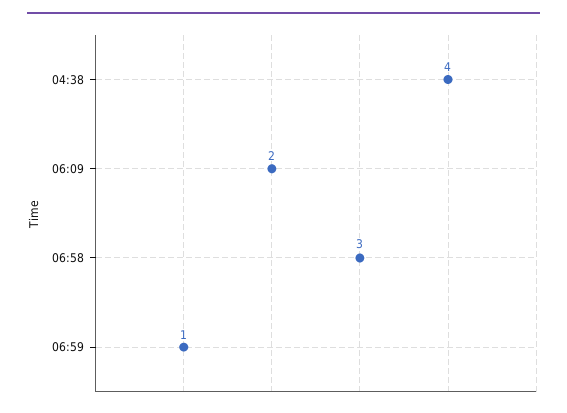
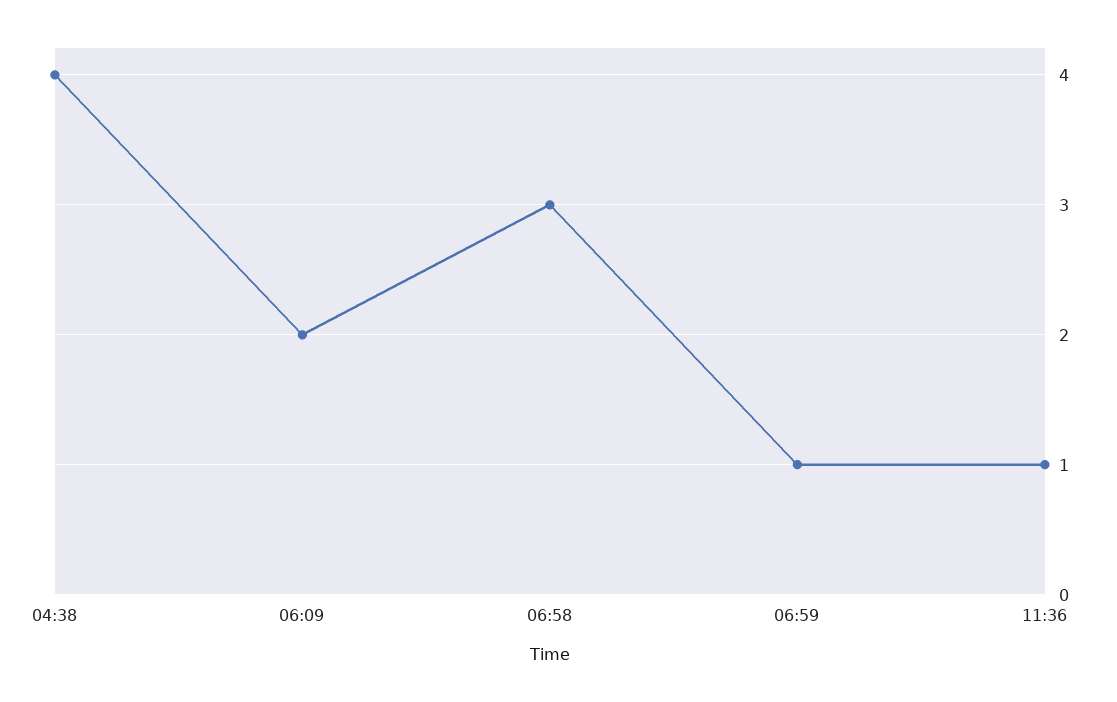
11:36: none -> 1

